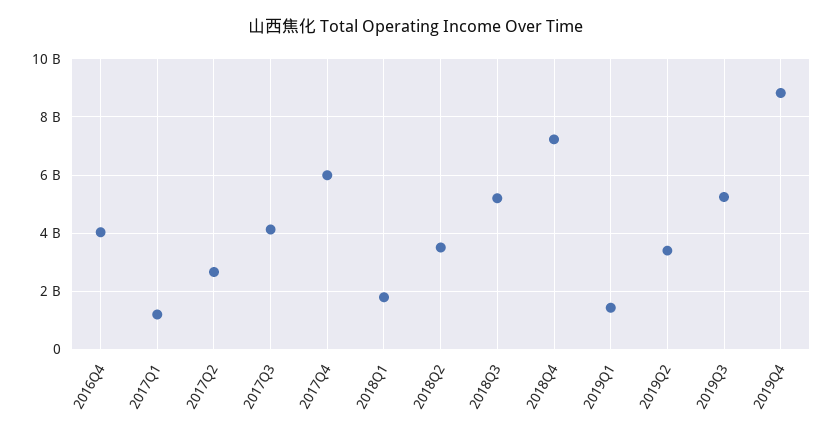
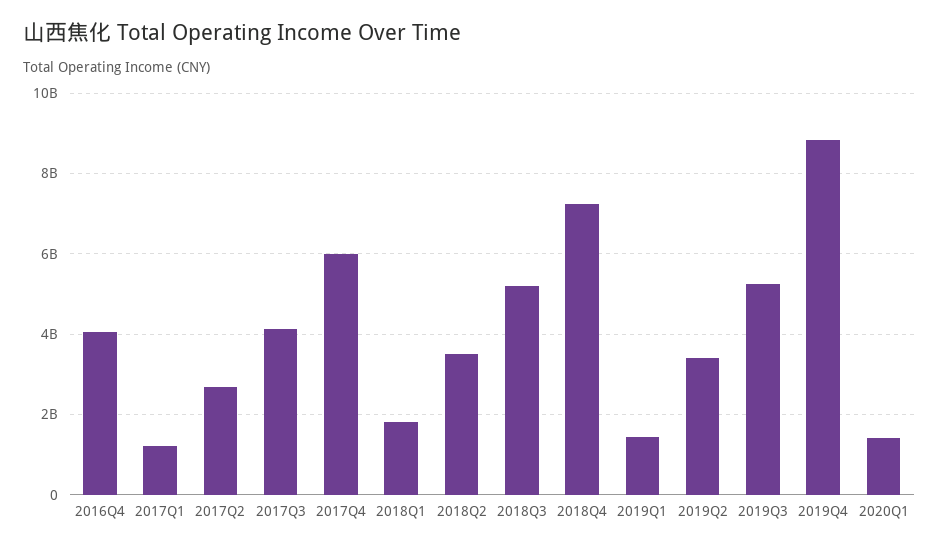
2020Q1: none -> 1400000000

